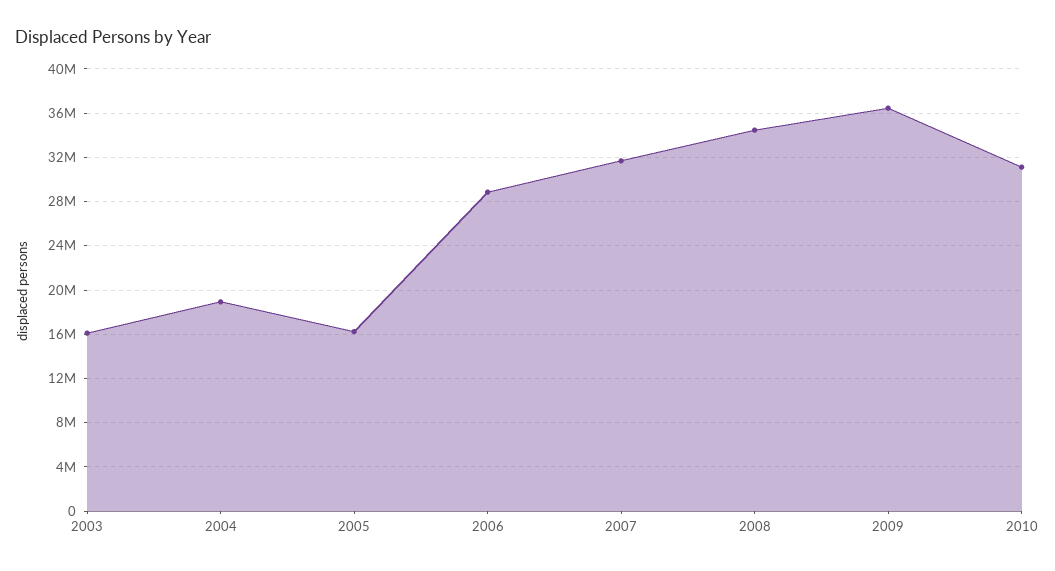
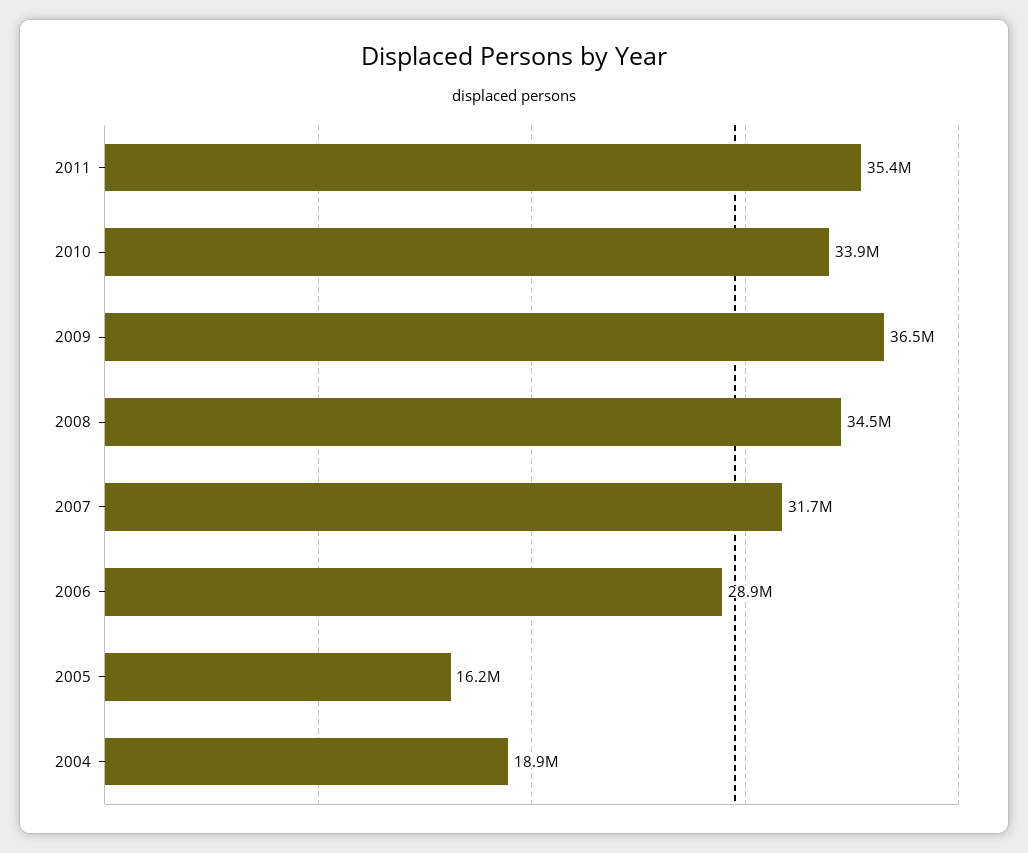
2003: 16000000 -> none
2010: 31000000 -> 33900000
2011: none -> 35400000

